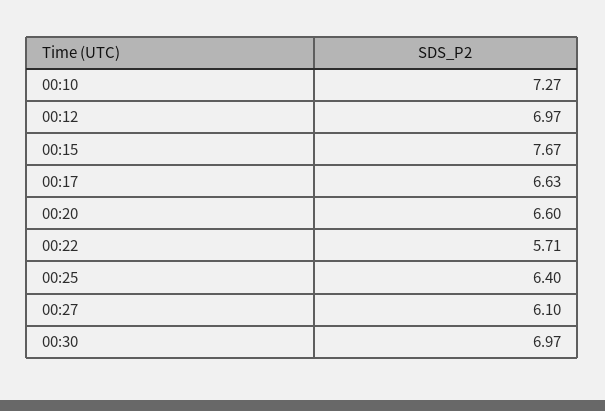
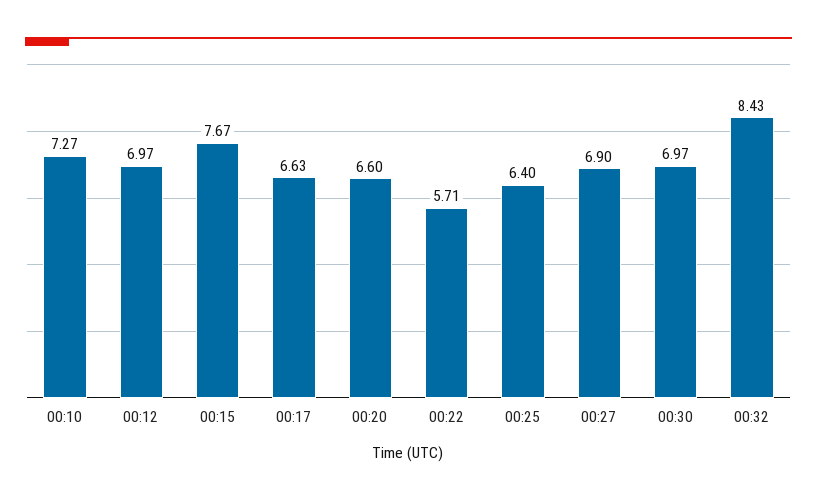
00:27: 6.1 -> 6.9
00:32: none -> 8.43

